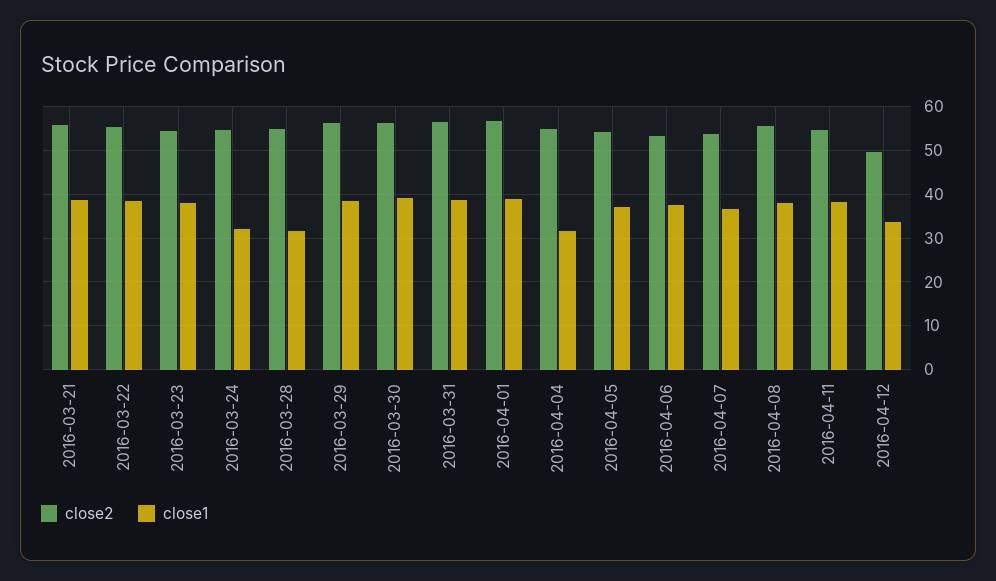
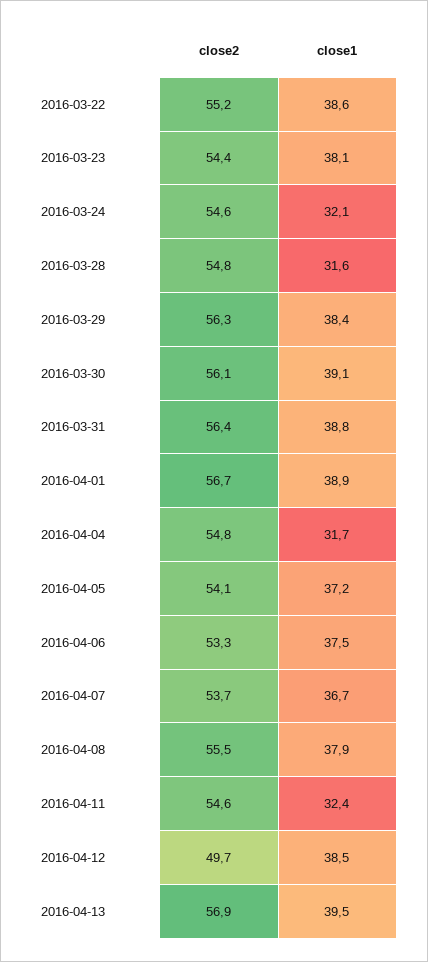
close2, 2016-03-21: 56 -> none
close1, 2016-03-21: 38 -> none
close1, 2016-04-11: 38 -> 32.4
close1, 2016-04-12: 34 -> 38.5
close2, 2016-04-13: none -> 56.9
close1, 2016-04-13: none -> 39.5

